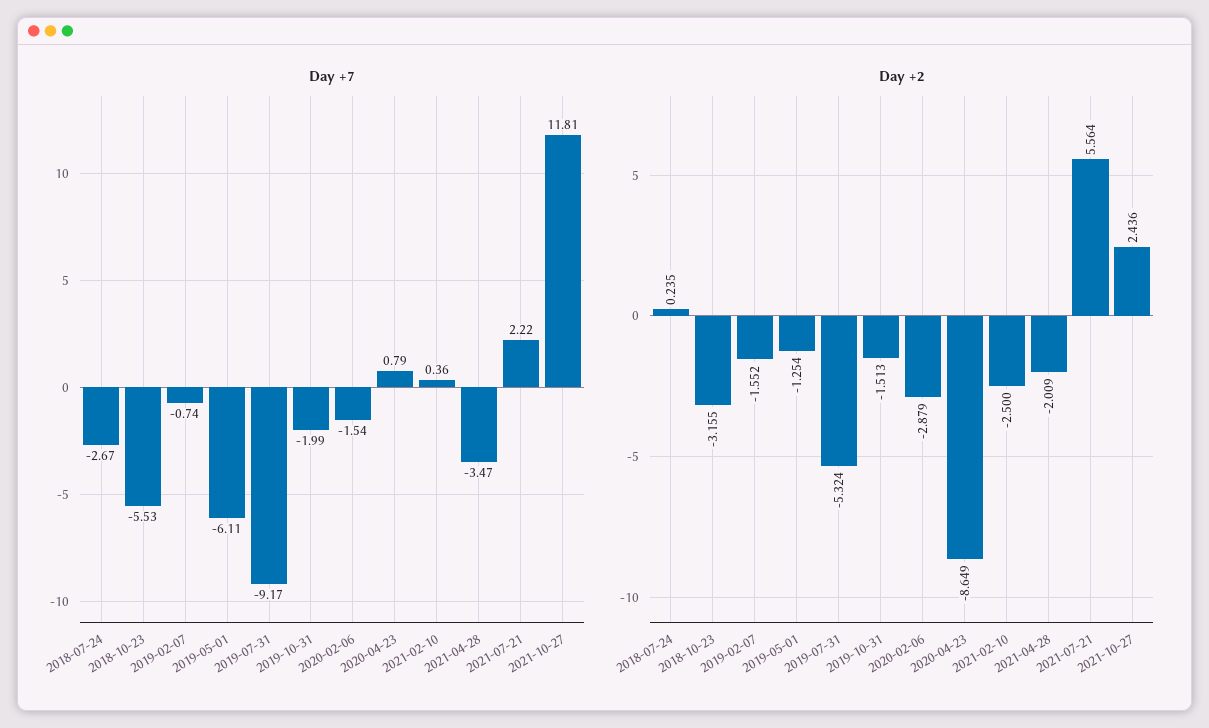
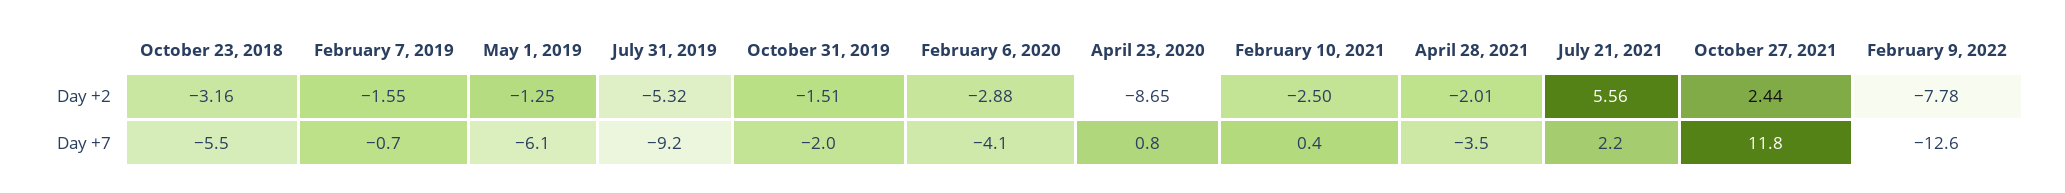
Day +7, 2018-07-24: -2.67 -> none
Day +7, 2020-02-06: -1.54 -> -4.1
Day +2, 2018-07-24: 0.235 -> none
Day +2, February 9, 2022: none -> -7.78
Day +7, February 9, 2022: none -> -12.6

